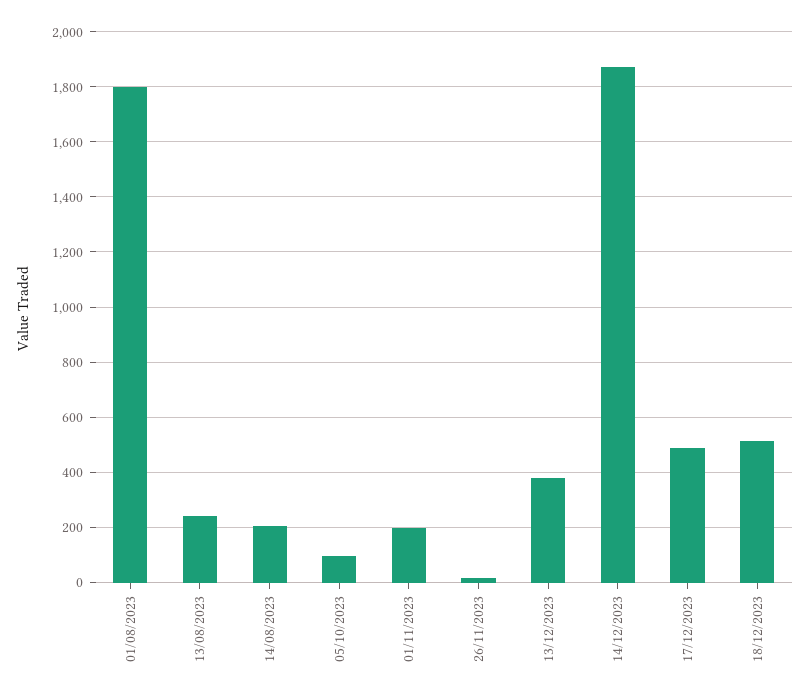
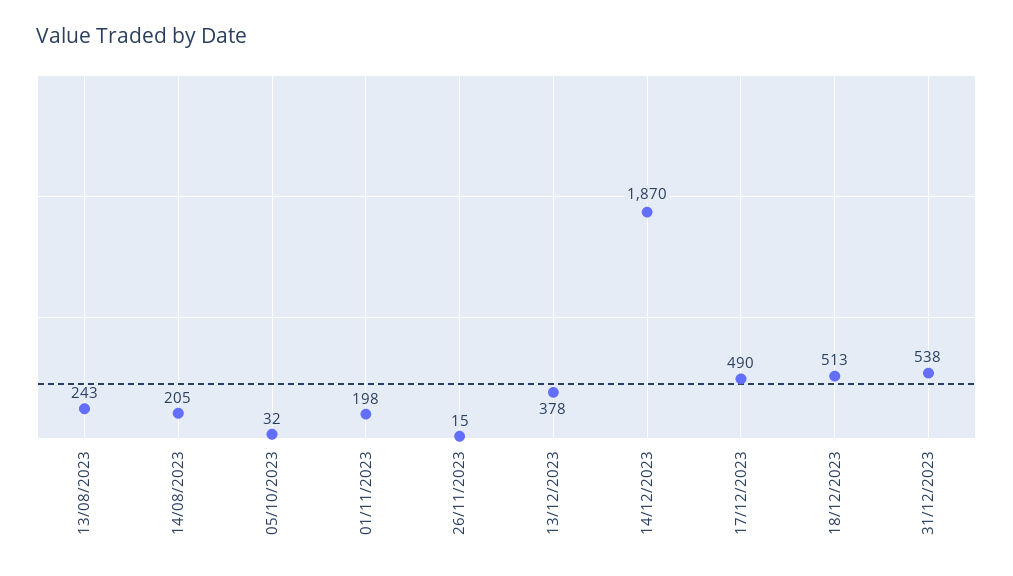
01/08/2023: 1800 -> none
05/10/2023: 100 -> 32
31/12/2023: none -> 538

